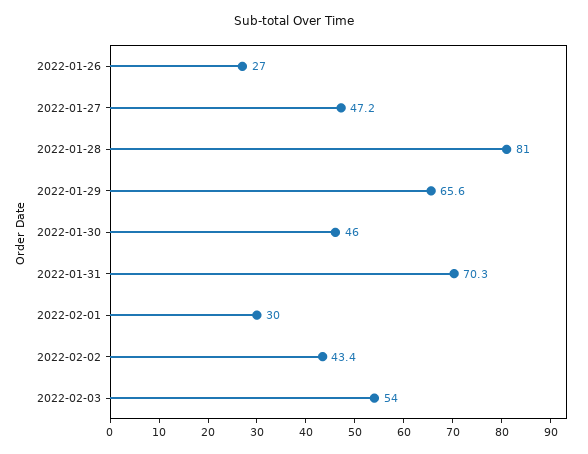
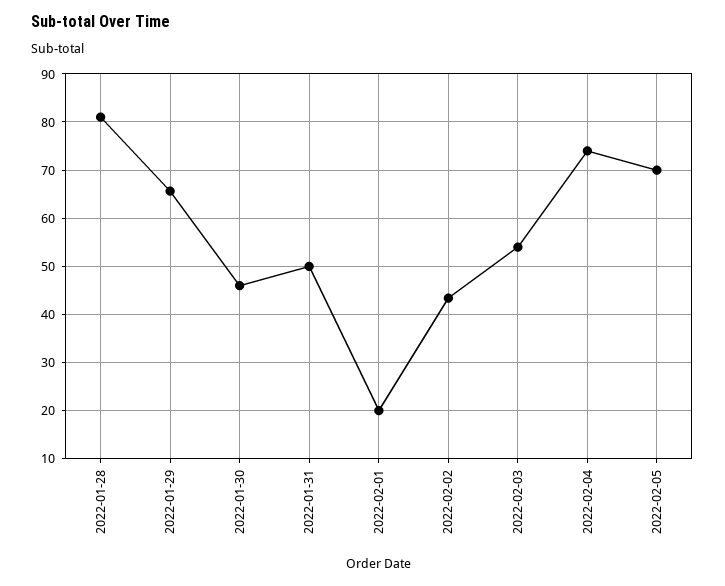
2022-01-26: 27 -> none
2022-01-27: 47.2 -> none
2022-01-31: 70.3 -> 50
2022-02-01: 30 -> 20
2022-02-04: none -> 74
2022-02-05: none -> 70

